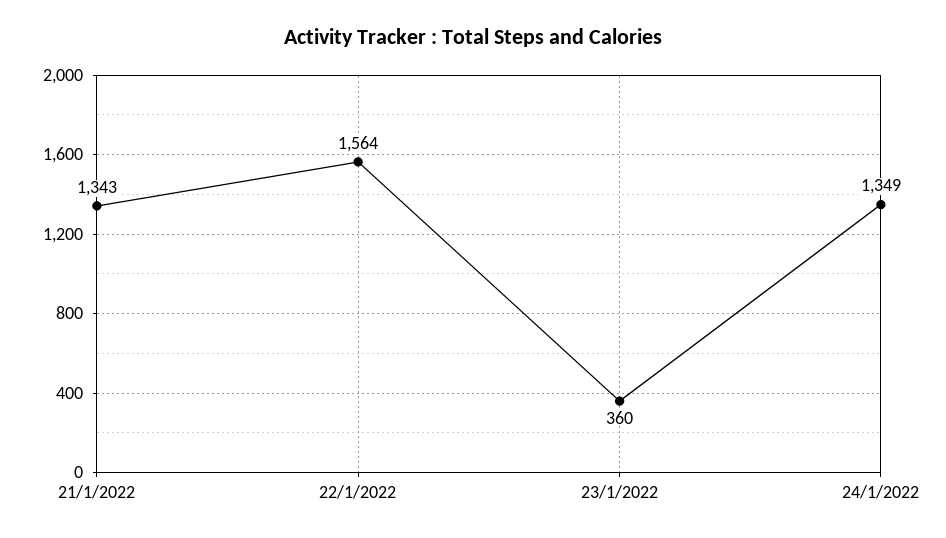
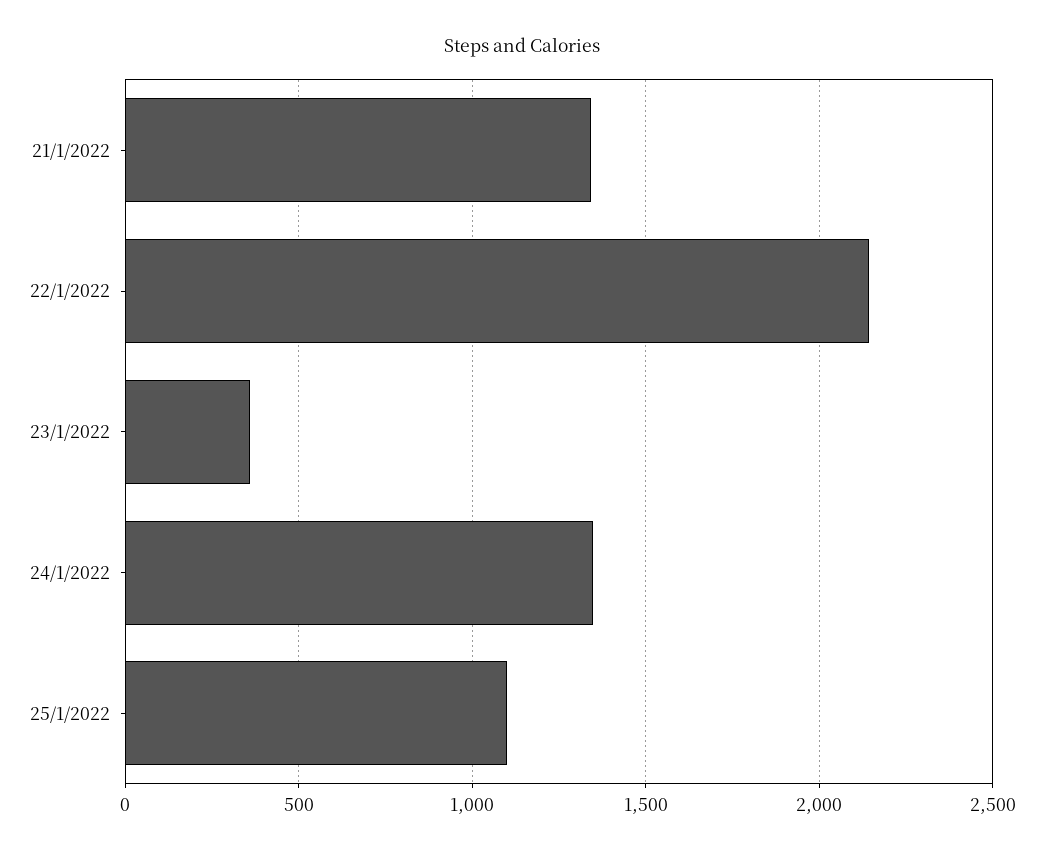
22/1/2022: 1564 -> 2150
25/1/2022: none -> 1100

